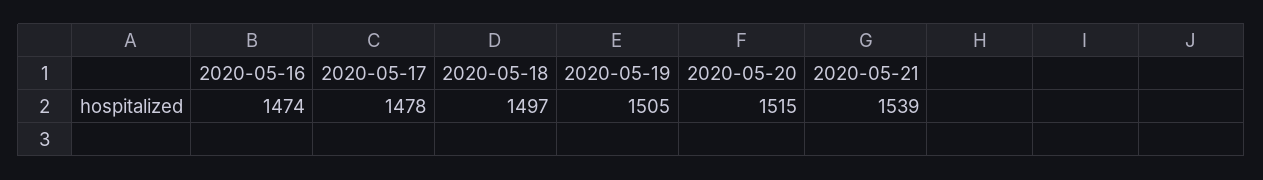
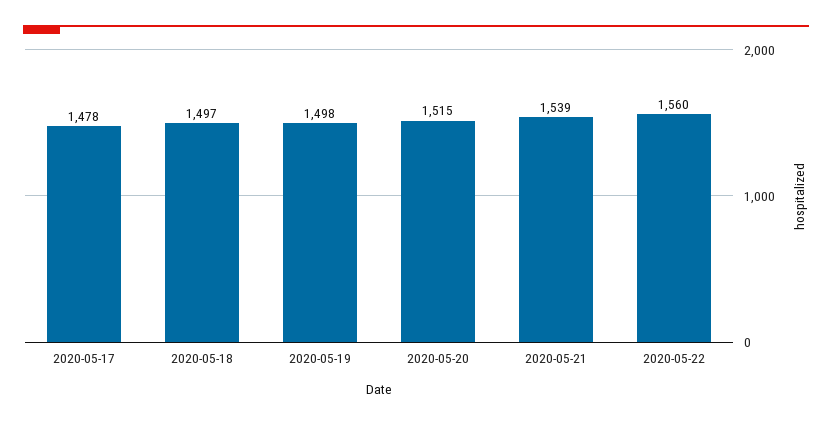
2020-05-16: 1474 -> none
2020-05-19: 1505 -> 1498
2020-05-22: none -> 1560

